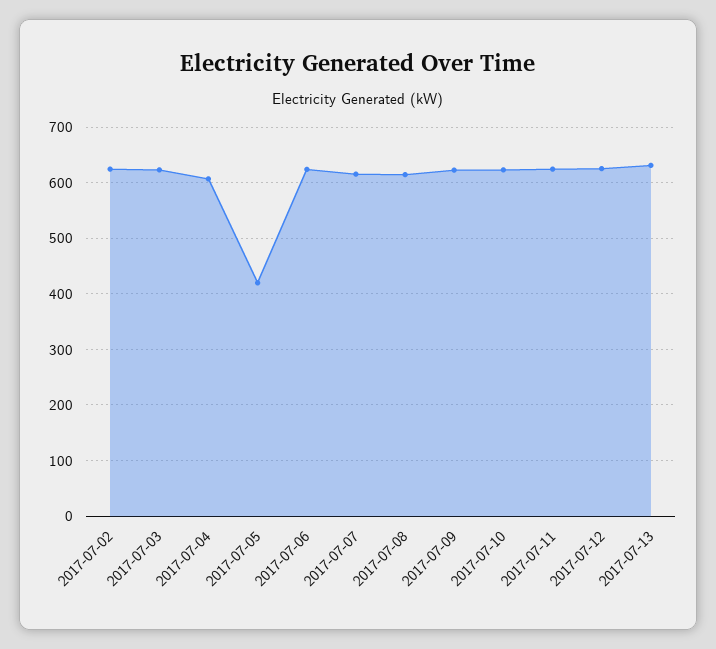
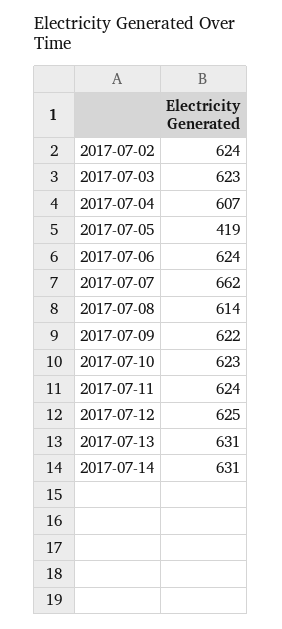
2017-07-07: 620 -> 662
2017-07-14: none -> 631

